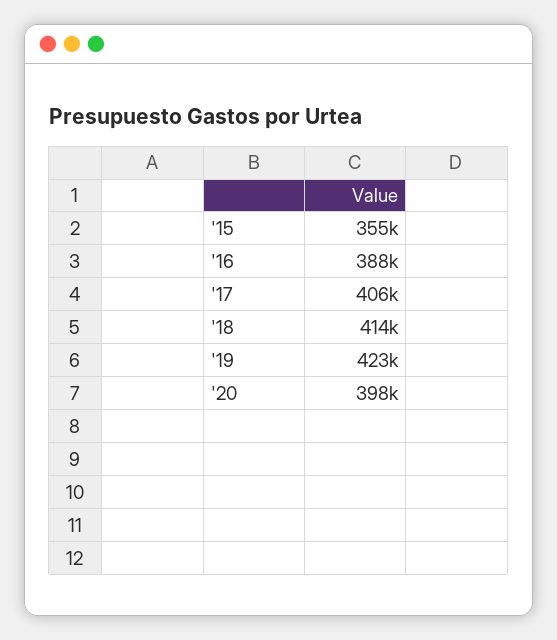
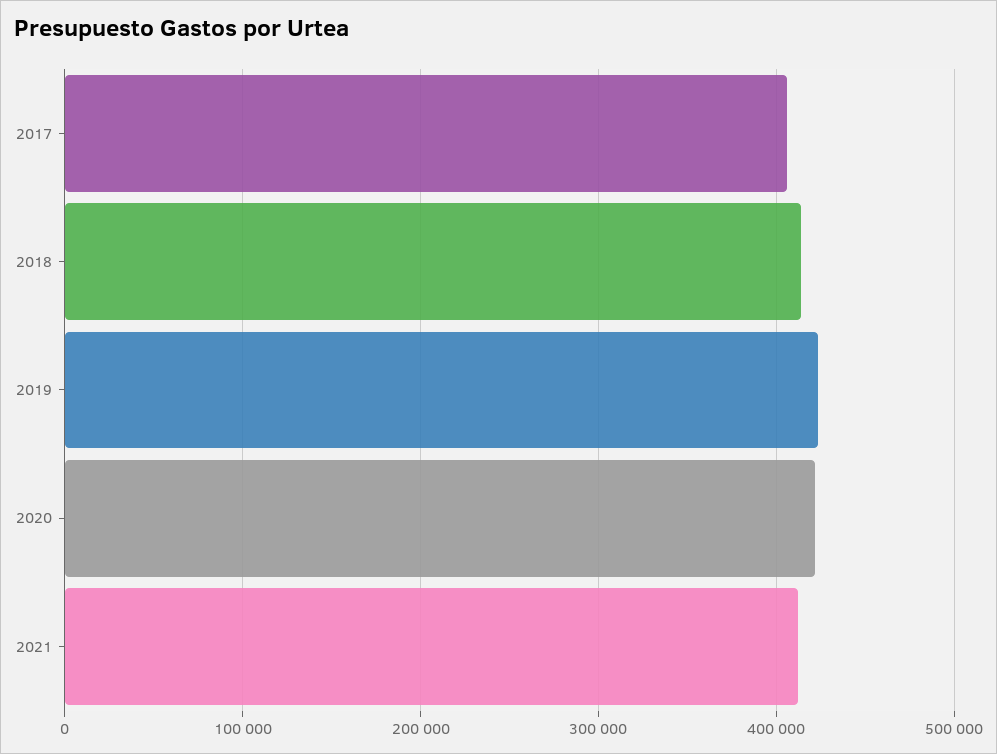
'15: 355000 -> none
'16: 388000 -> none
'20: 398000 -> 420000
2021: none -> 410000

